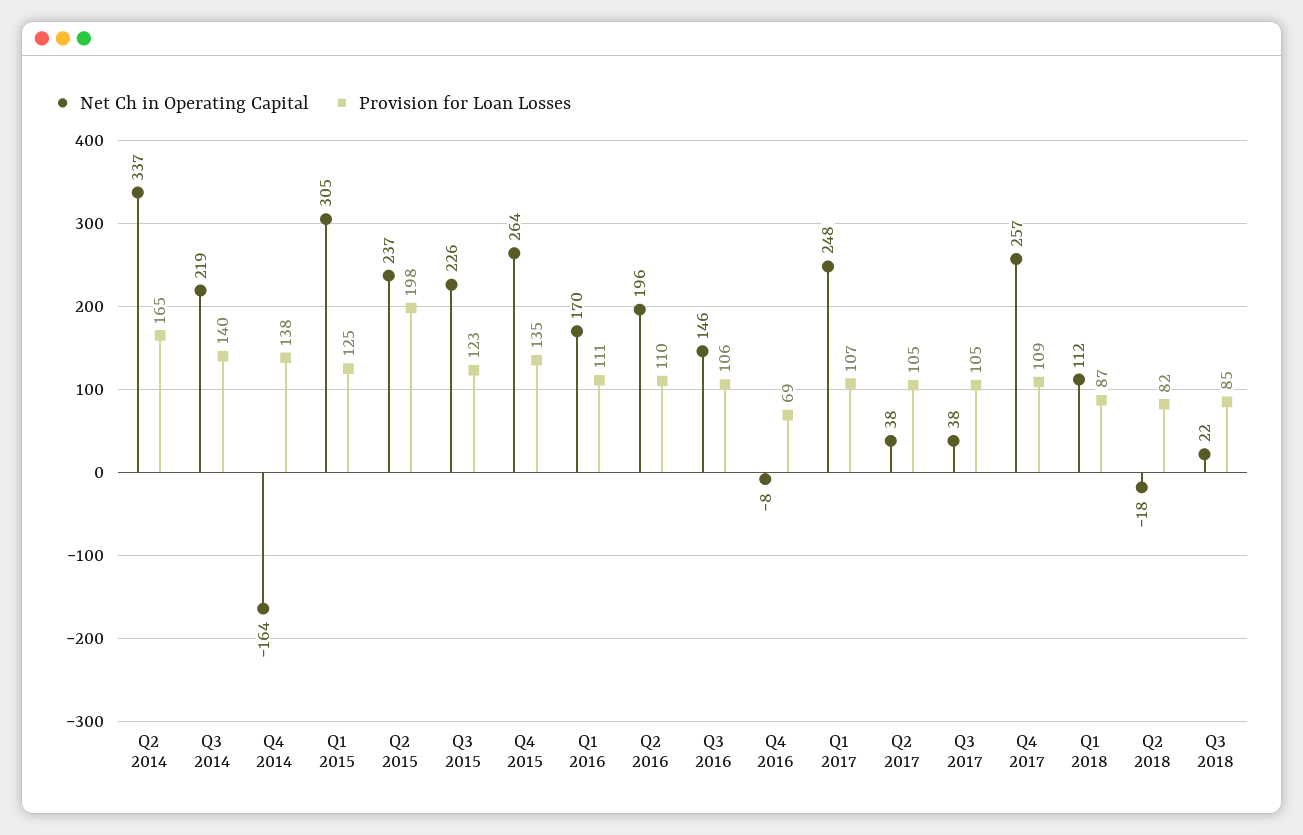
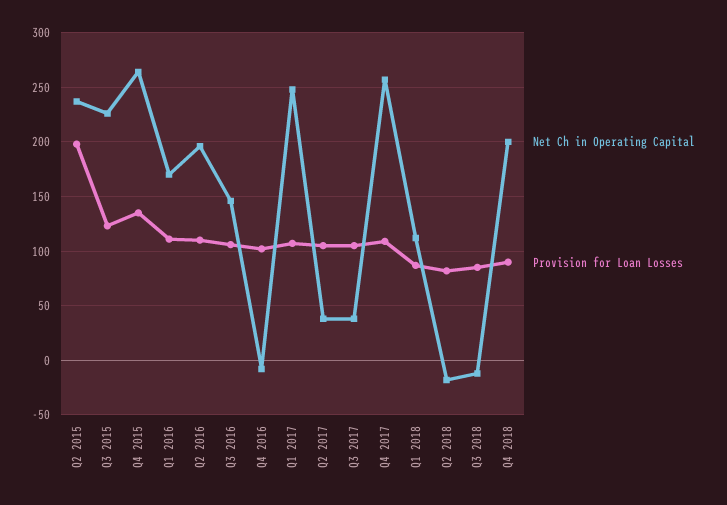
Net Ch in Operating Capital, Q2 2014: 337 -> none
Provision for Loan Losses, Q2 2014: 165 -> none
Net Ch in Operating Capital, Q3 2014: 219 -> none
Provision for Loan Losses, Q3 2014: 140 -> none
Net Ch in Operating Capital, Q4 2014: -164 -> none
Provision for Loan Losses, Q4 2014: 138 -> none
Net Ch in Operating Capital, Q1 2015: 305 -> none
Provision for Loan Losses, Q1 2015: 125 -> none
Provision for Loan Losses, Q4 2016: 69 -> 100
Net Ch in Operating Capital, Q3 2018: 22 -> -10
Net Ch in Operating Capital, Q4 2018: none -> 200
Provision for Loan Losses, Q4 2018: none -> 90

